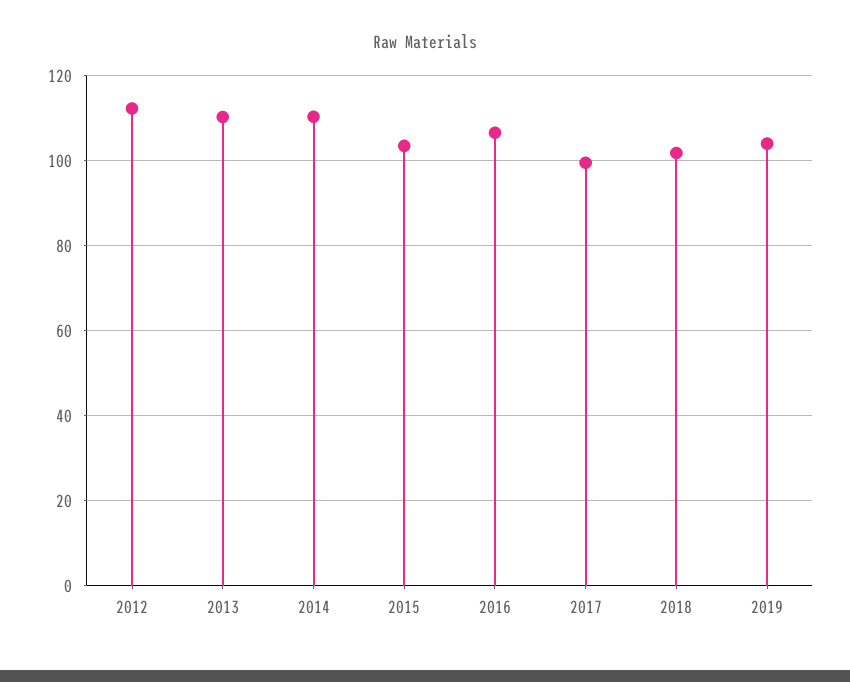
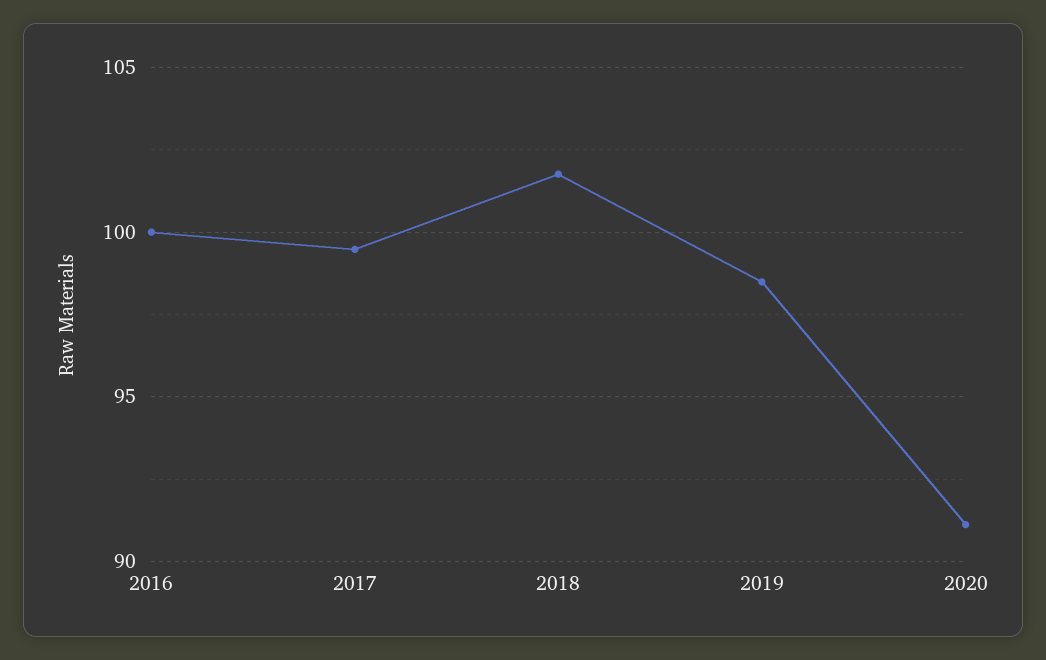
2012: 112 -> none
2013: 110 -> none
2014: 110 -> none
2015: 104 -> none
2016: 106 -> 100
2019: 104 -> 98.5
2020: none -> 91

